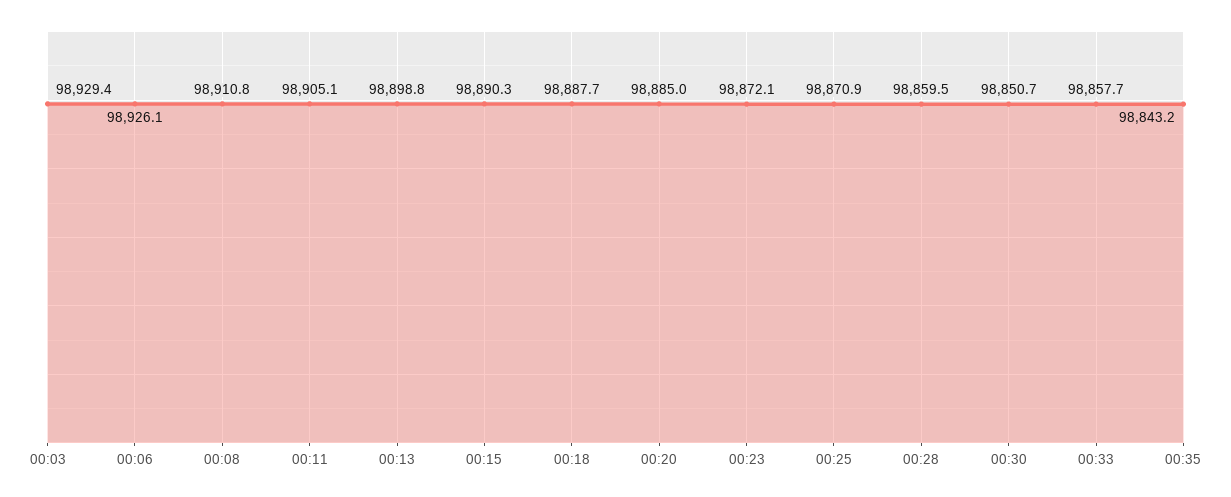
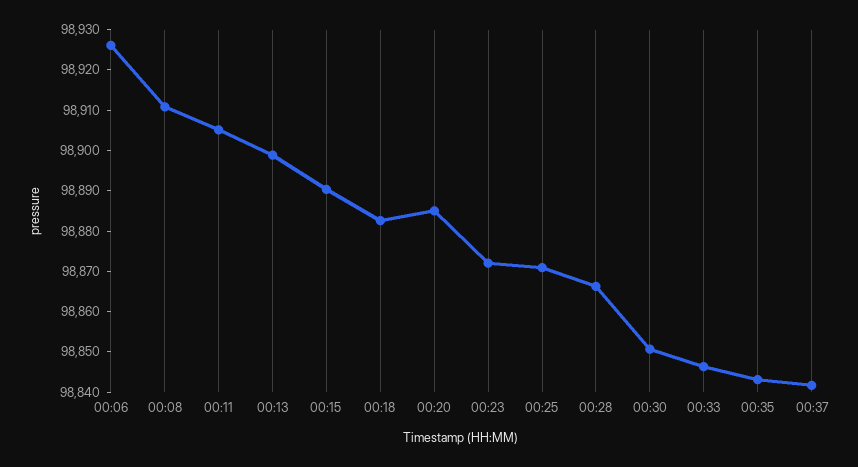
00:03: 98929.4 -> none
00:18: 98887.7 -> 98882
00:28: 98859.5 -> 98866
00:33: 98857.7 -> 98846
00:37: none -> 98842

